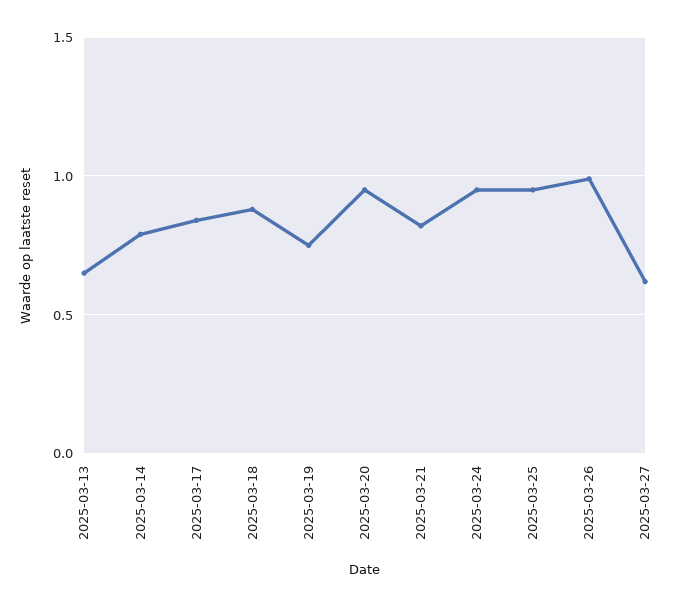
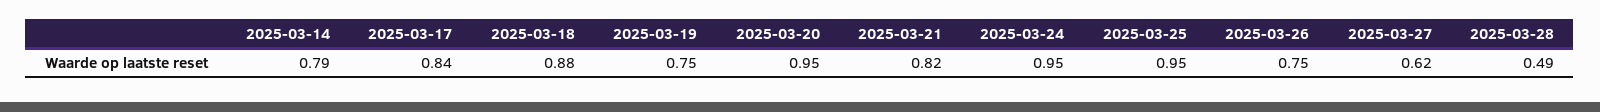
2025-03-13: 0.65 -> none
2025-03-26: 1 -> 0.75
2025-03-28: none -> 0.49

